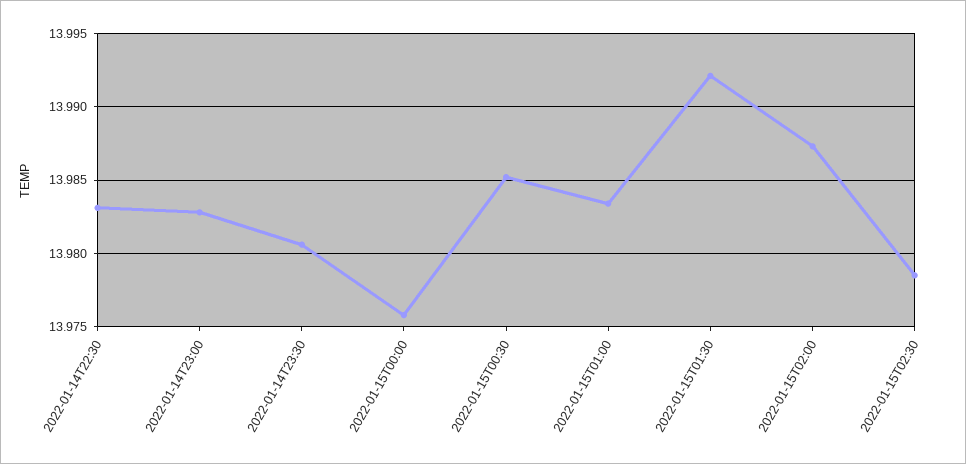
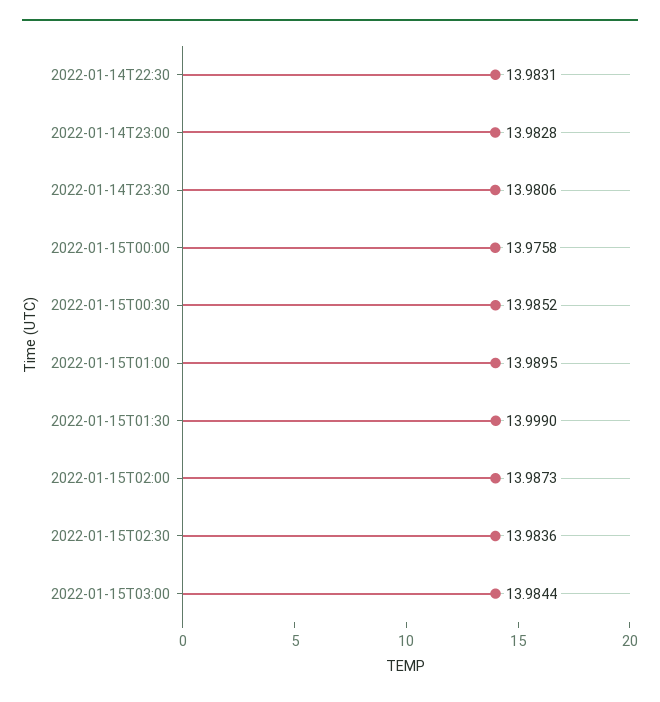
2022-01-15T01:00: 13.9835 -> 13.9895
2022-01-15T01:30: 13.992 -> 13.999
2022-01-15T02:30: 13.9785 -> 13.9836
2022-01-15T03:00: none -> 13.9844

